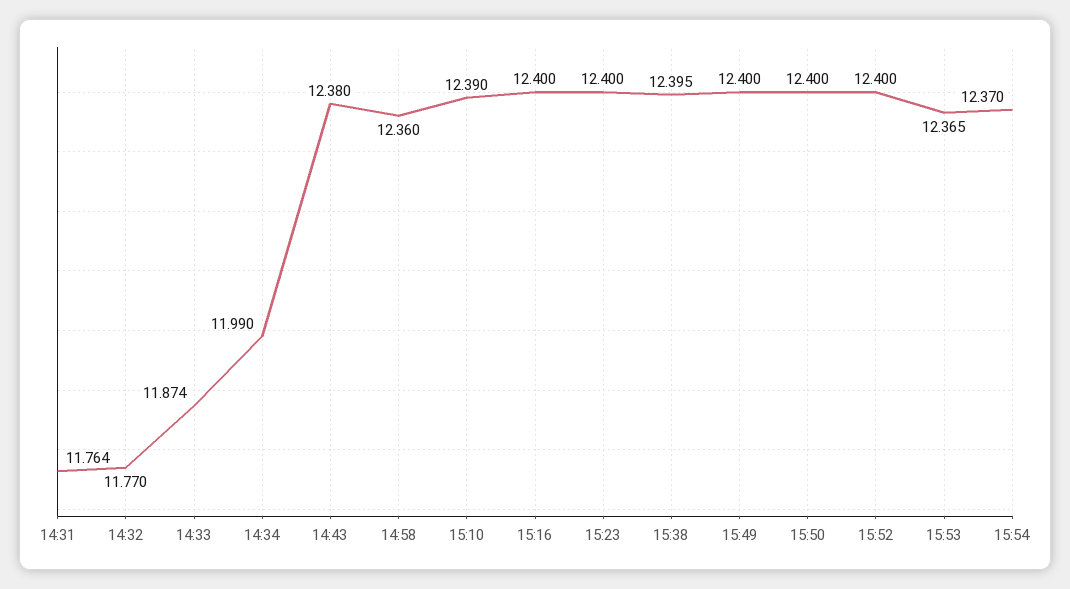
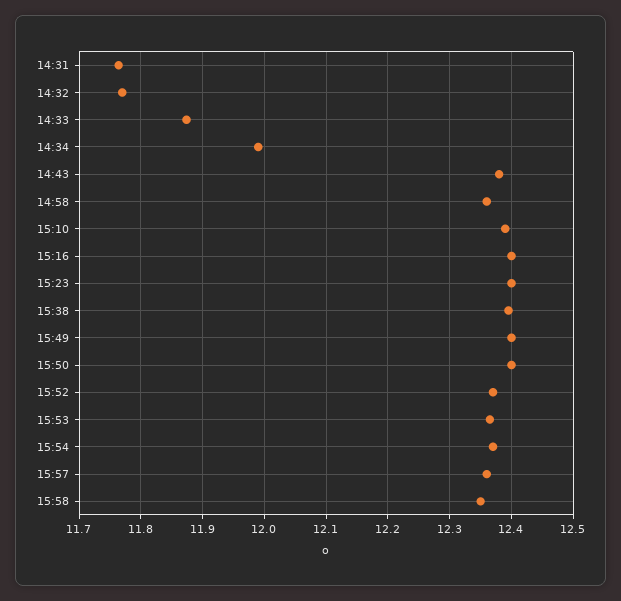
15:52: 12.4 -> 12.37
15:57: none -> 12.36
15:58: none -> 12.35

